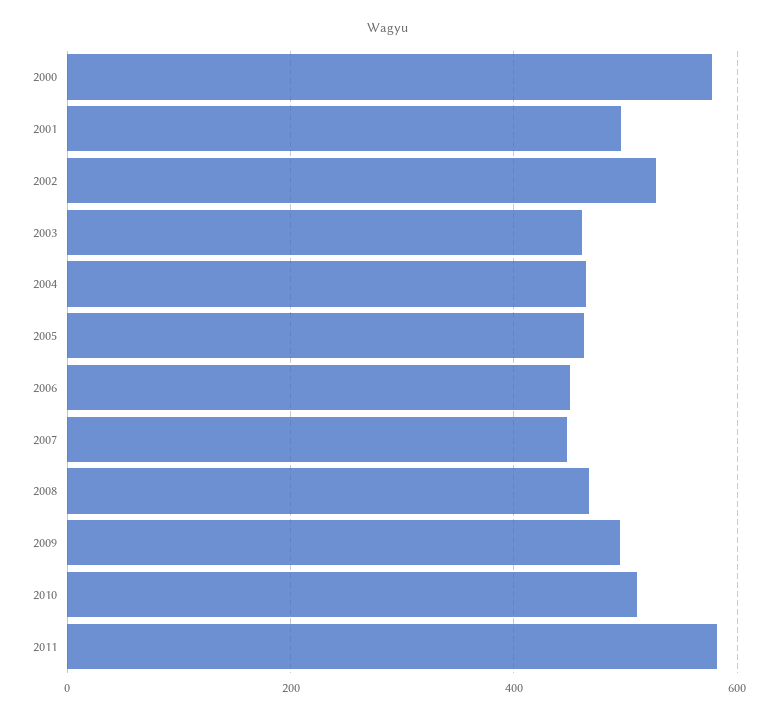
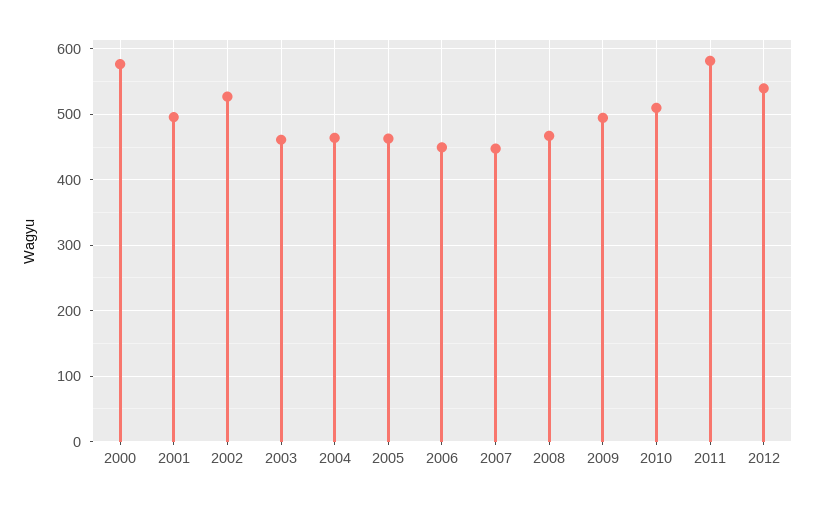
2012: none -> 540

